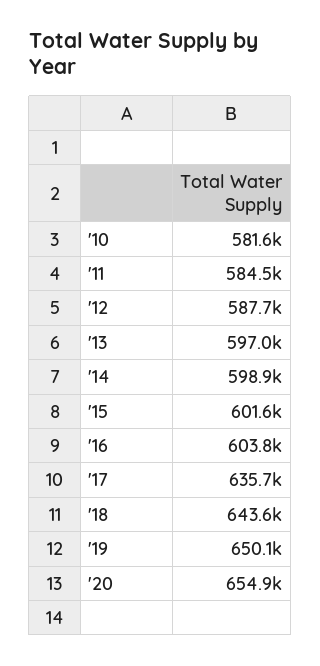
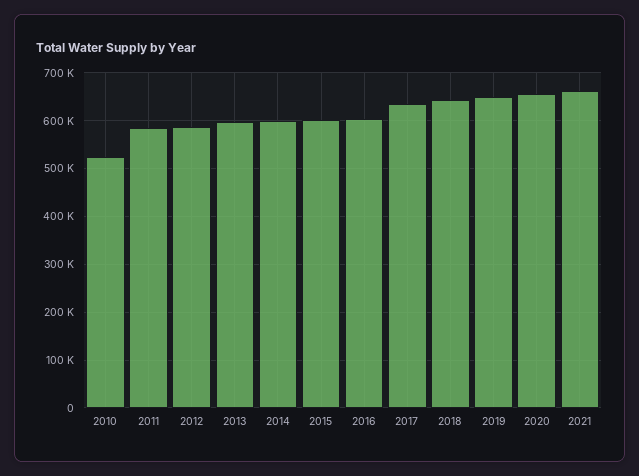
'10: 581600 -> 520000
2021: none -> 660000

